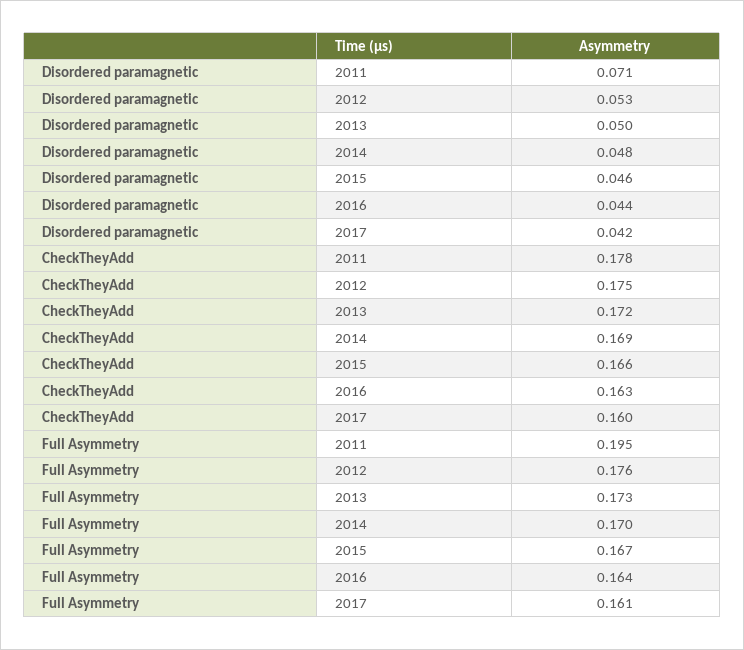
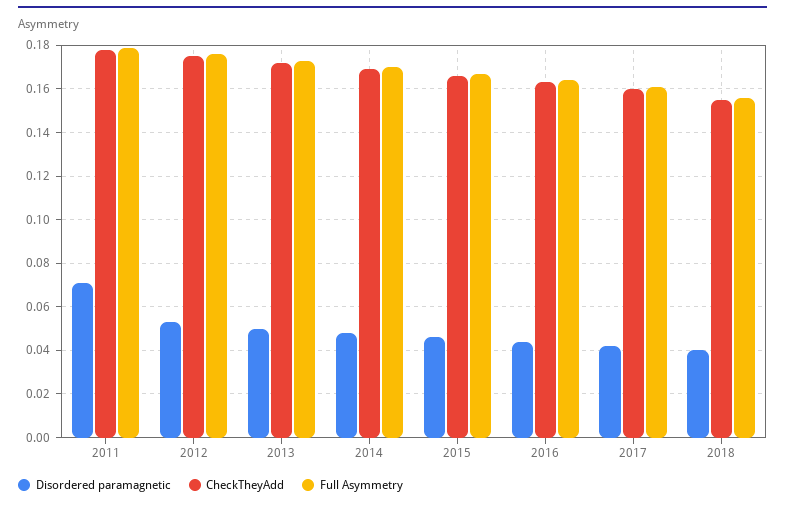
Full Asymmetry, 2011: 0.195 -> 0.18
Disordered paramagnetic, 2018: none -> 0.04
CheckTheyAdd, 2018: none -> 0.155
Full Asymmetry, 2018: none -> 0.155

